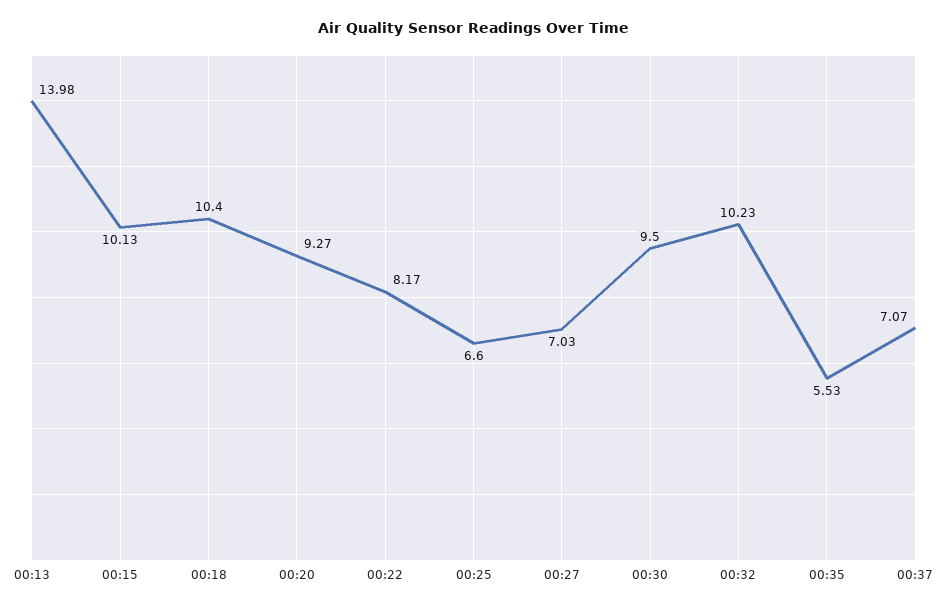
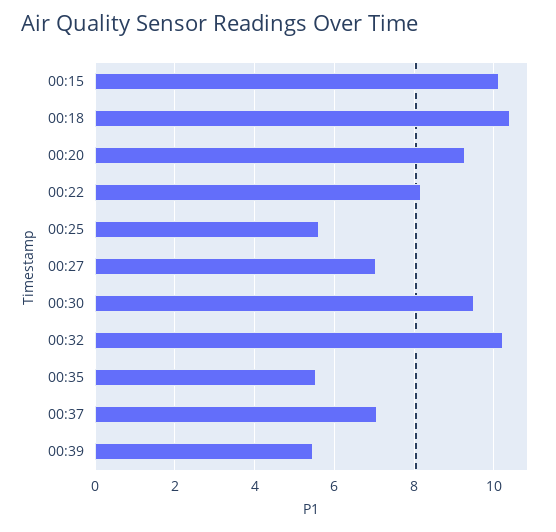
00:13: 13.98 -> none
00:25: 6.6 -> 5.6
00:39: none -> 5.4

